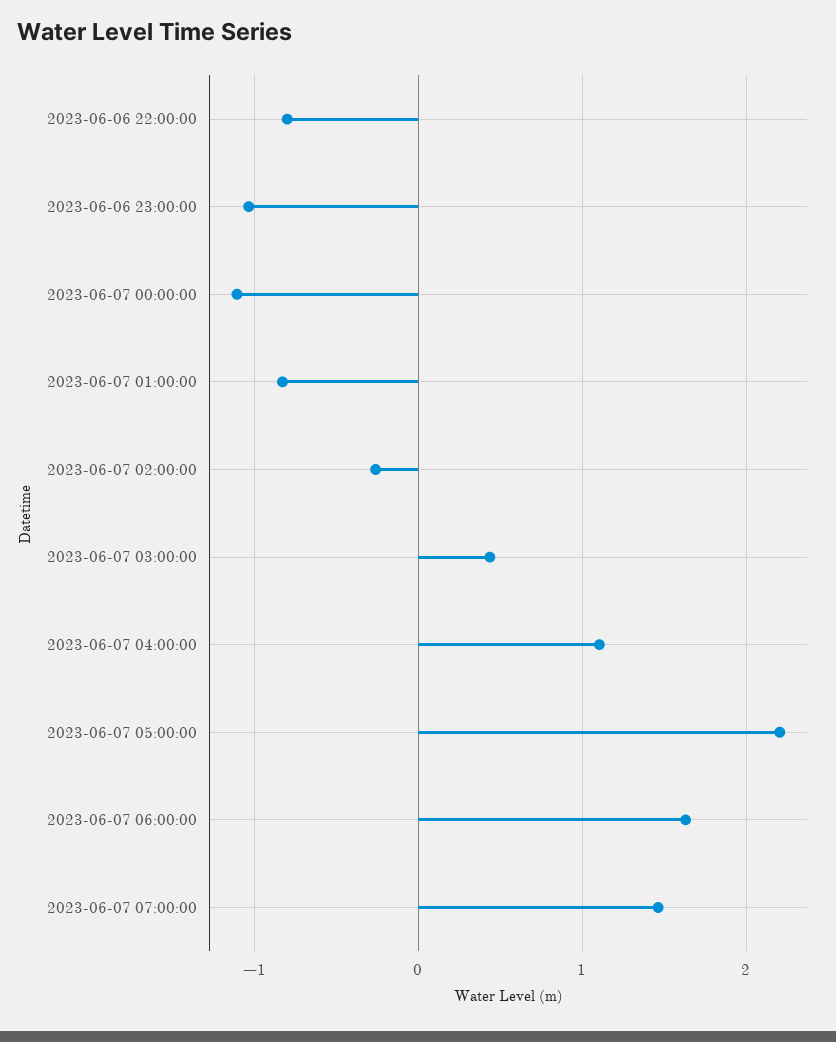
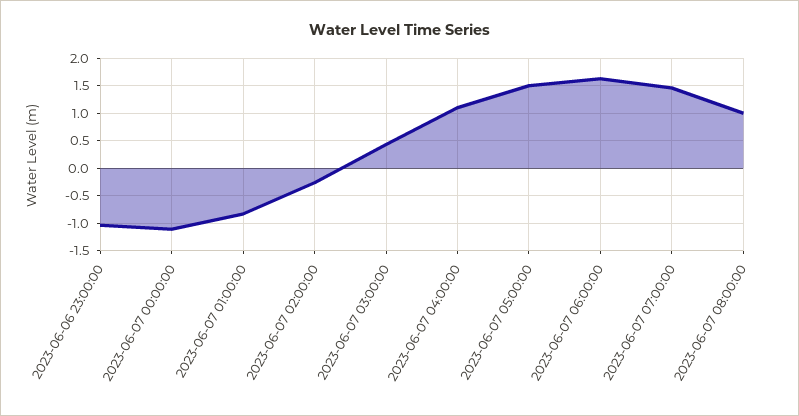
2023-06-06 22:00:00: -0.8 -> none
2023-06-07 05:00:00: 2.2 -> 1.5
2023-06-07 08:00:00: none -> 1

